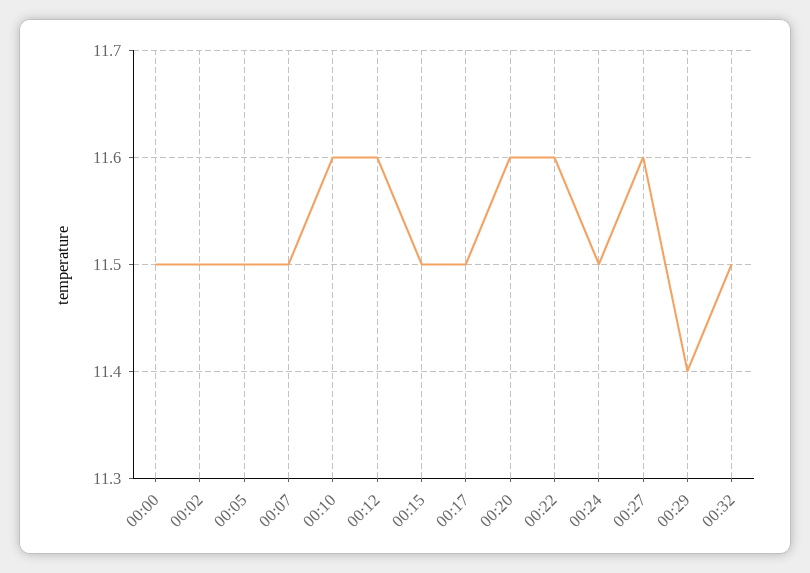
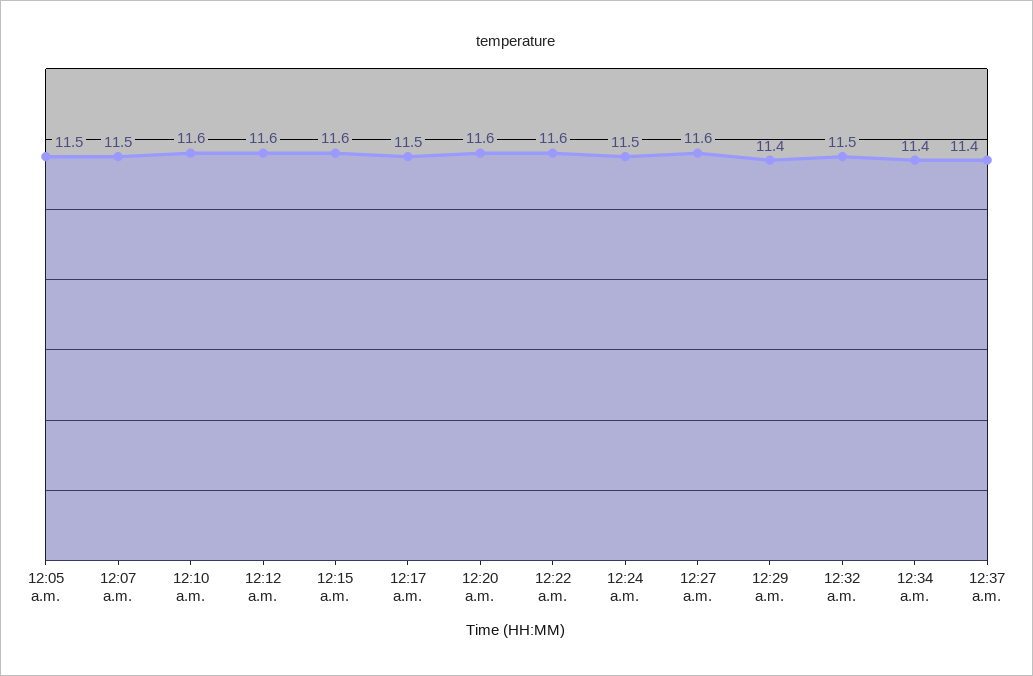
00:00: 11.5 -> none
00:02: 11.5 -> none
00:15: 11.5 -> 11.6
12:34 a.m.: none -> 11.4
12:37 a.m.: none -> 11.4

